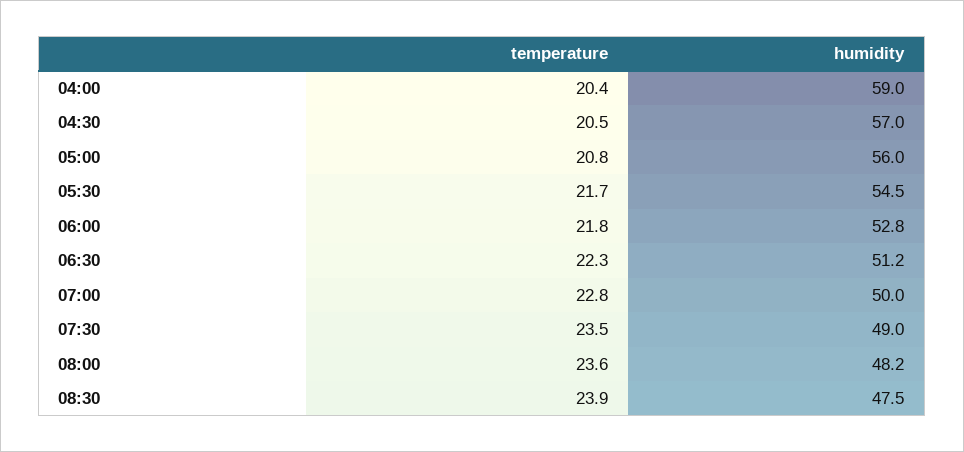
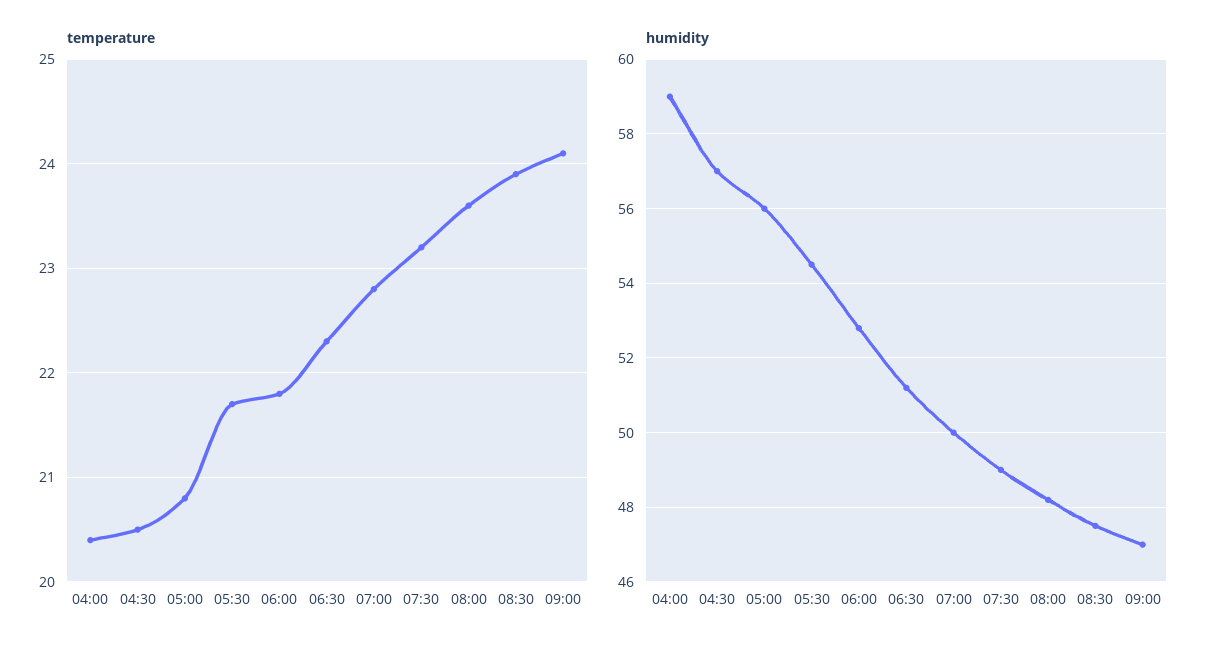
temperature, 07:30: 23.5 -> 23.2
temperature, 09:00: none -> 24.1
humidity, 09:00: none -> 47

